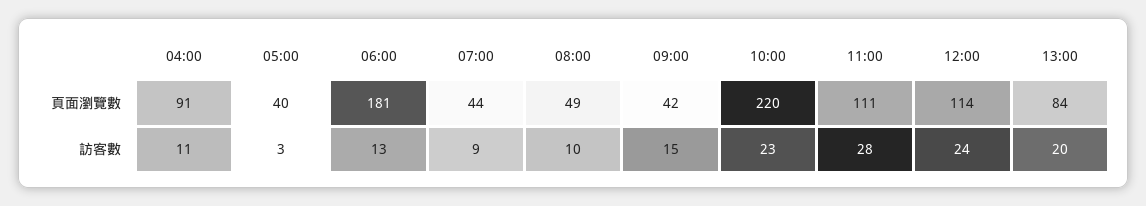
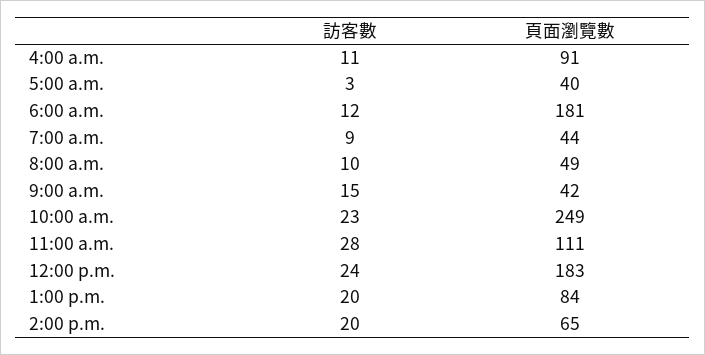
10:00, 頁面瀏覽數: 220 -> 249
12:00, 頁面瀏覽數: 114 -> 183
06:00, 訪客數: 13 -> 12
2:00 p.m., 訪客數: none -> 20
2:00 p.m., 頁面瀏覽數: none -> 65

